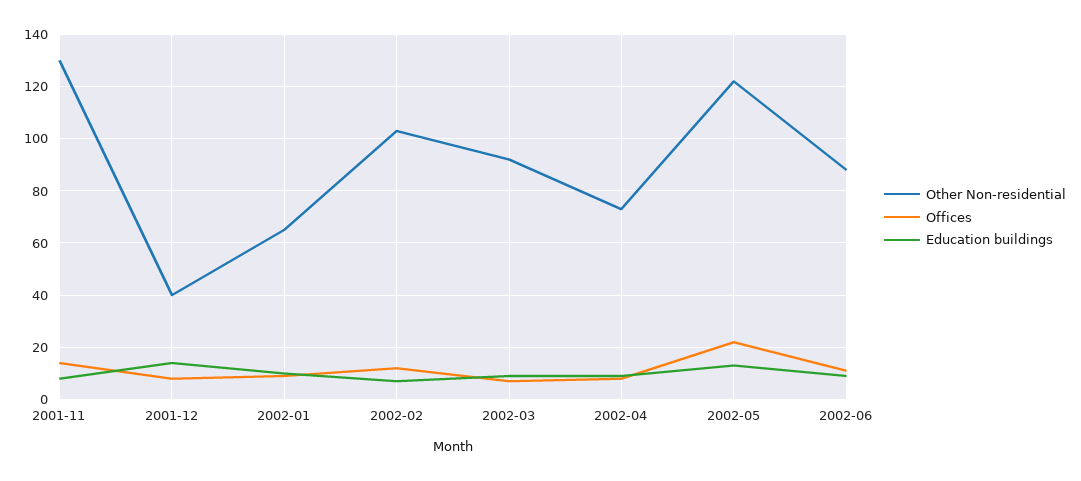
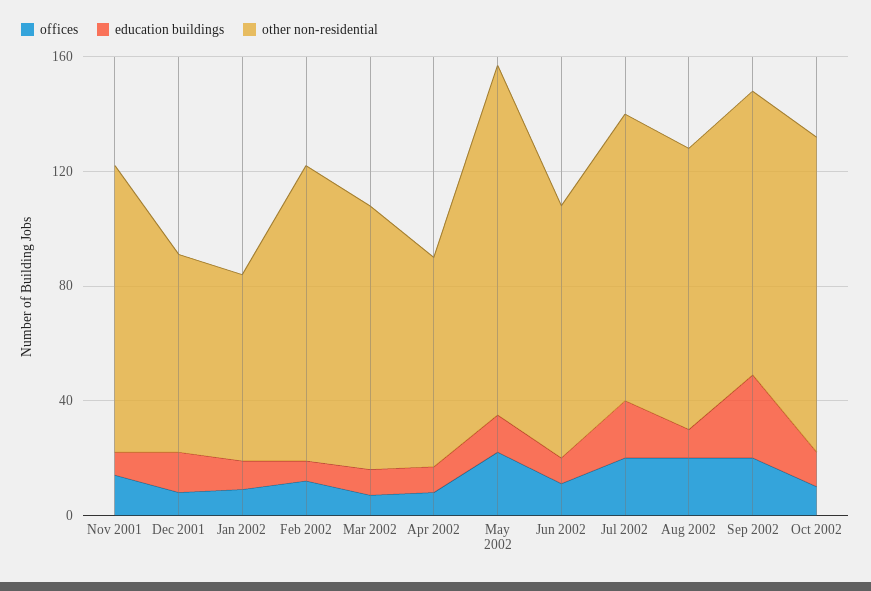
Other Non-residential, 2001-11: 130 -> 100
Other Non-residential, 2001-12: 40 -> 70
Offices, Jul 2002: none -> 20
Education buildings, Jul 2002: none -> 20
Other Non-residential, Jul 2002: none -> 100
Offices, Aug 2002: none -> 20
Education buildings, Aug 2002: none -> 10
Other Non-residential, Aug 2002: none -> 100
Offices, Sep 2002: none -> 20
Education buildings, Sep 2002: none -> 30
Other Non-residential, Sep 2002: none -> 100
Offices, Oct 2002: none -> 10
Education buildings, Oct 2002: none -> 10
Other Non-residential, Oct 2002: none -> 110

